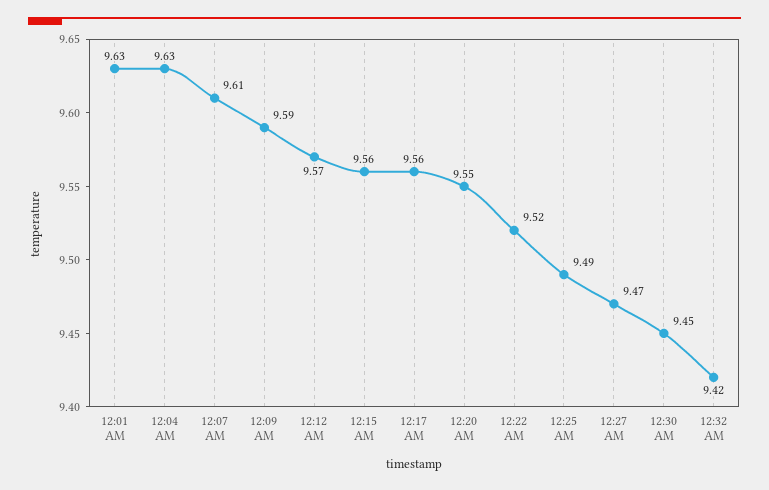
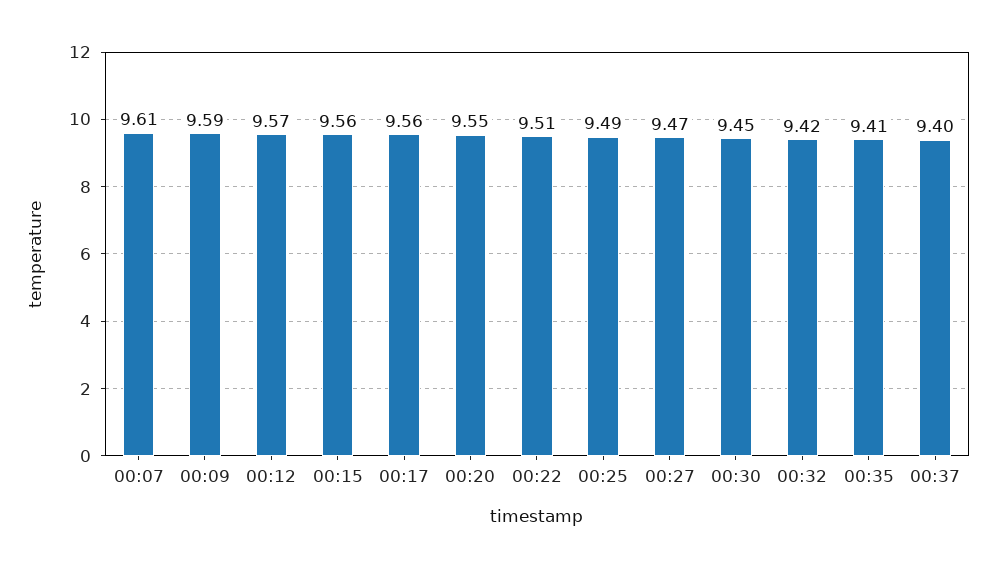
12:01 AM: 9.63 -> none
12:04 AM: 9.63 -> none
12:22 AM: 9.52 -> 9.51
00:35: none -> 9.41
00:37: none -> 9.4

